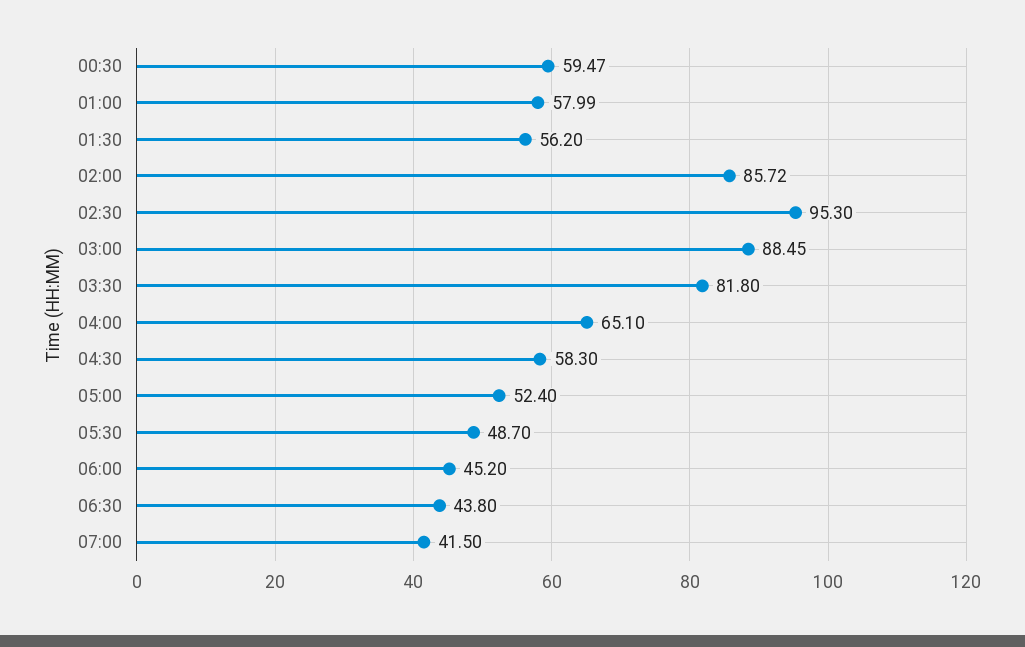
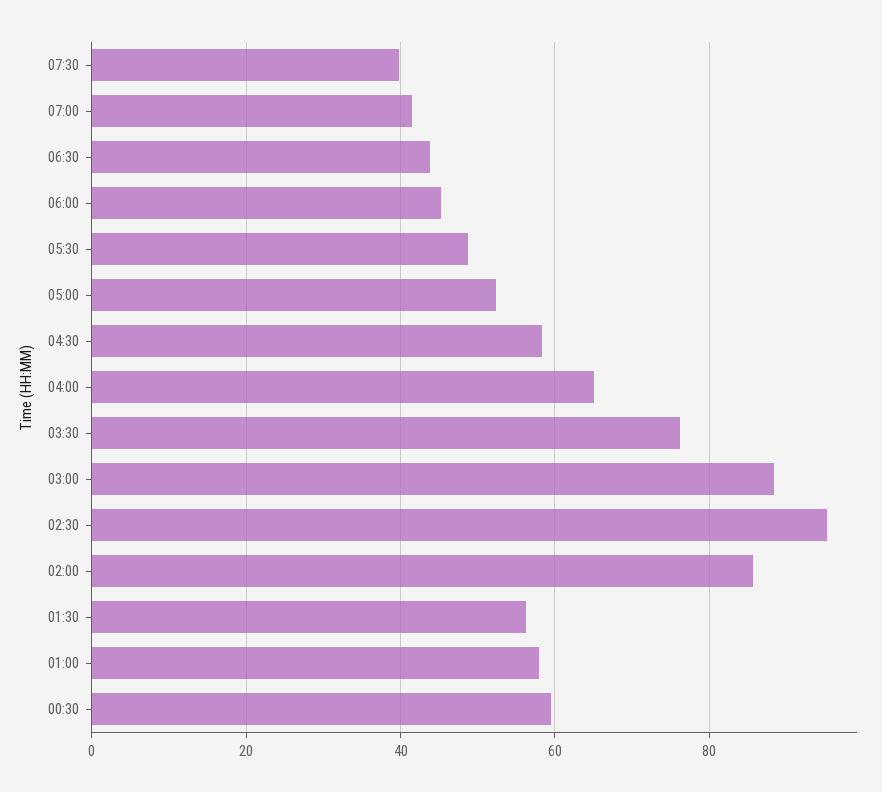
03:30: 81.8 -> 76
07:30: none -> 40

